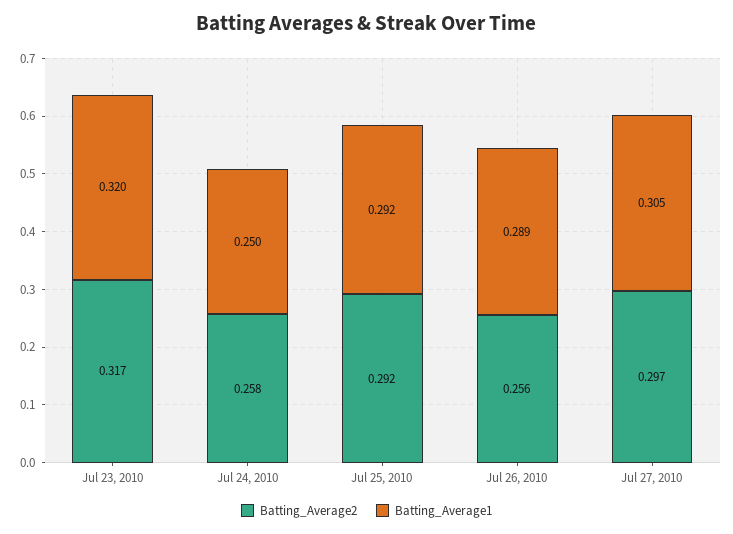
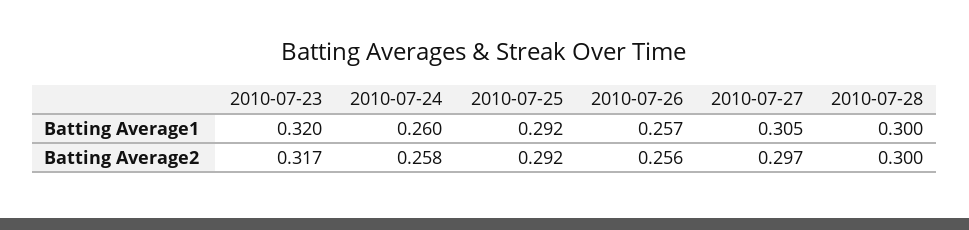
Batting_Average1, Jul 24, 2010: 0.25 -> 0.26
Batting_Average1, Jul 26, 2010: 0.289 -> 0.257
Batting_Average1, 2010-07-28: none -> 0.3
Batting_Average2, 2010-07-28: none -> 0.3

